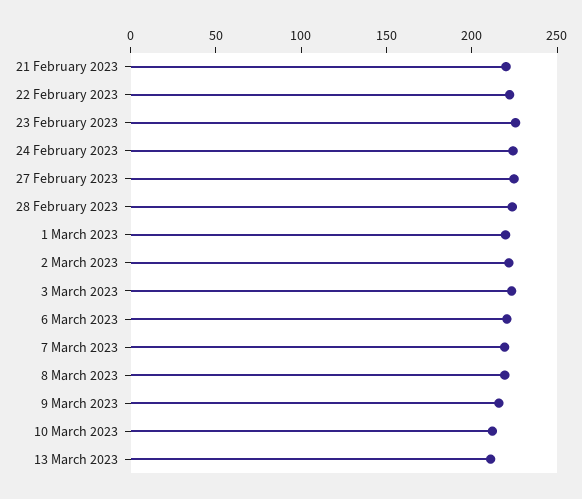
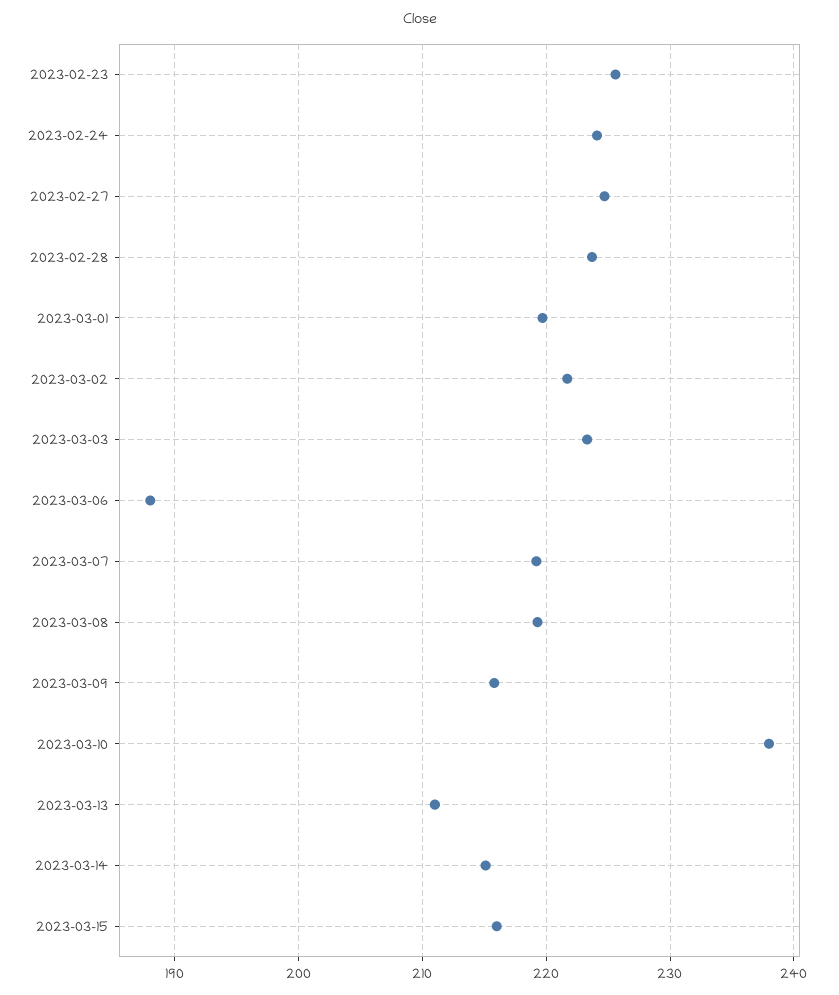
21 February 2023: 220 -> none
22 February 2023: 220 -> none
6 March 2023: 220 -> 188
10 March 2023: 210 -> 238
2023-03-14: none -> 215
2023-03-15: none -> 216

